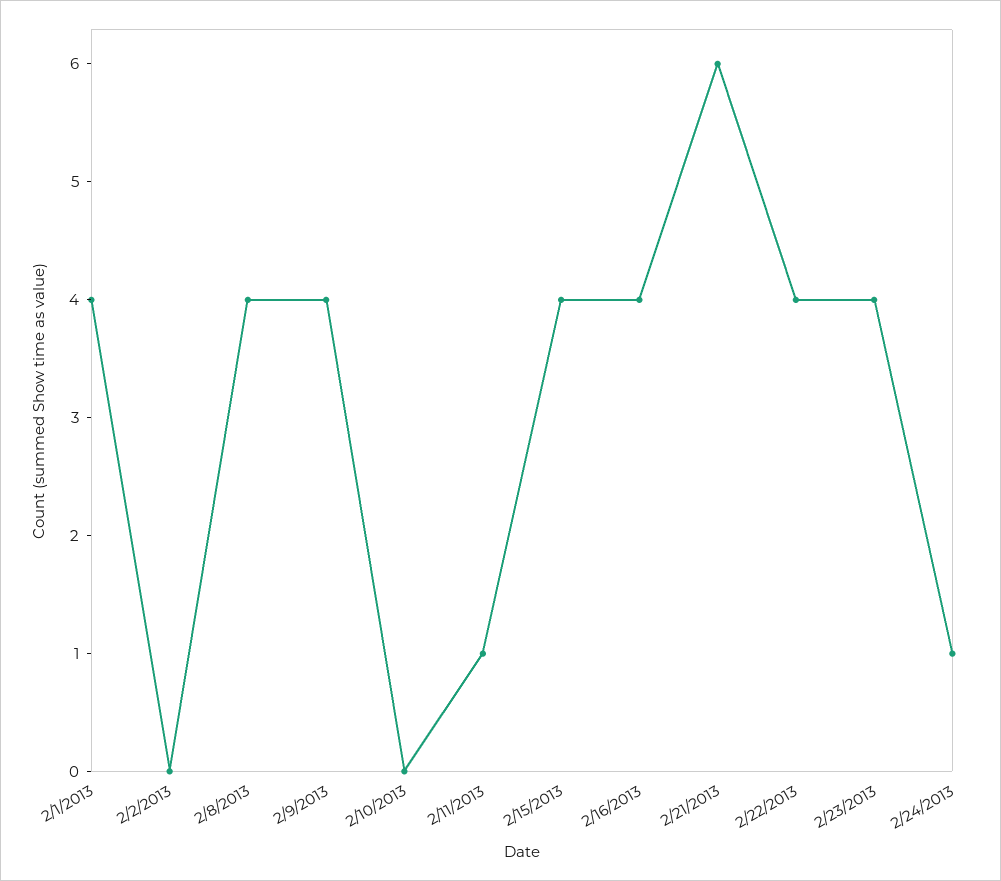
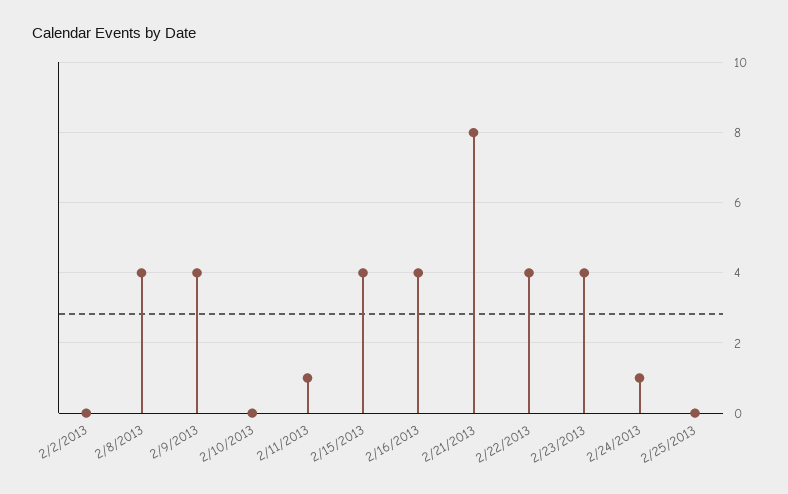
2/1/2013: 4 -> none
2/21/2013: 6 -> 8
2/25/2013: none -> 0

